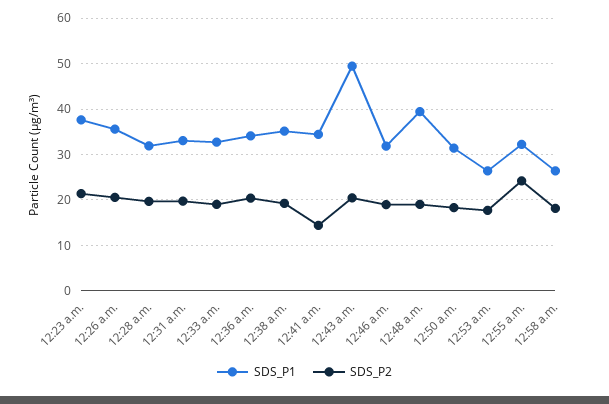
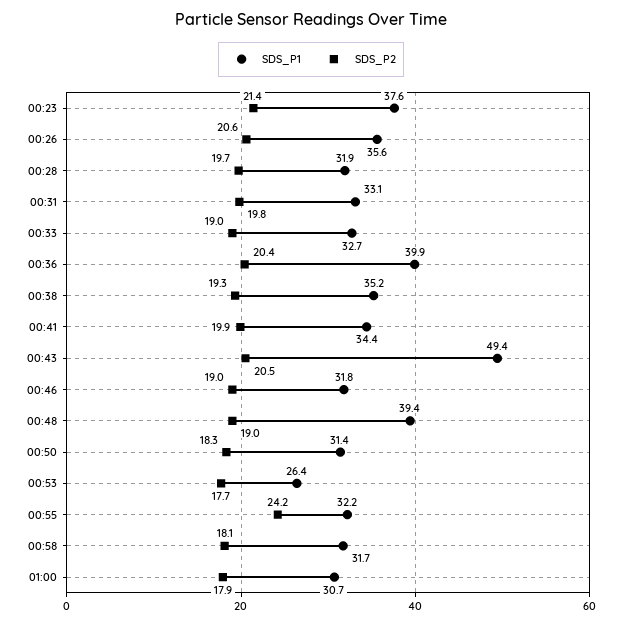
SDS_P1, 12:36 a.m.: 34 -> 39.9
SDS_P2, 12:41 a.m.: 14 -> 19.9
SDS_P1, 12:58 a.m.: 26 -> 31.7
SDS_P1, 01:00: none -> 30.7
SDS_P2, 01:00: none -> 17.9

